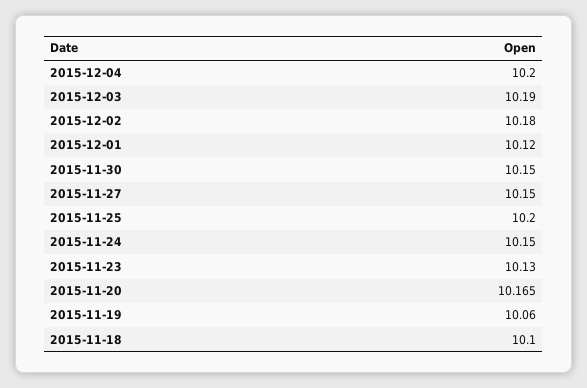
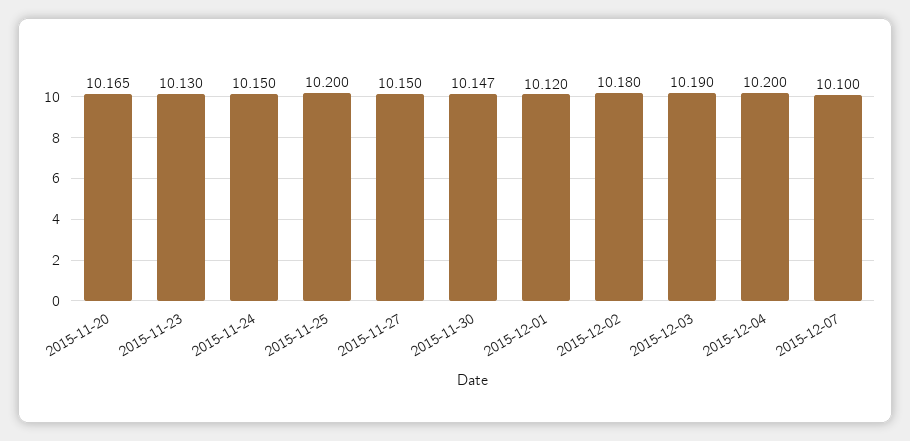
2015-11-30: 10.15 -> 10.147
2015-11-19: 10.06 -> none
2015-11-18: 10.1 -> none
2015-12-07: none -> 10.1

